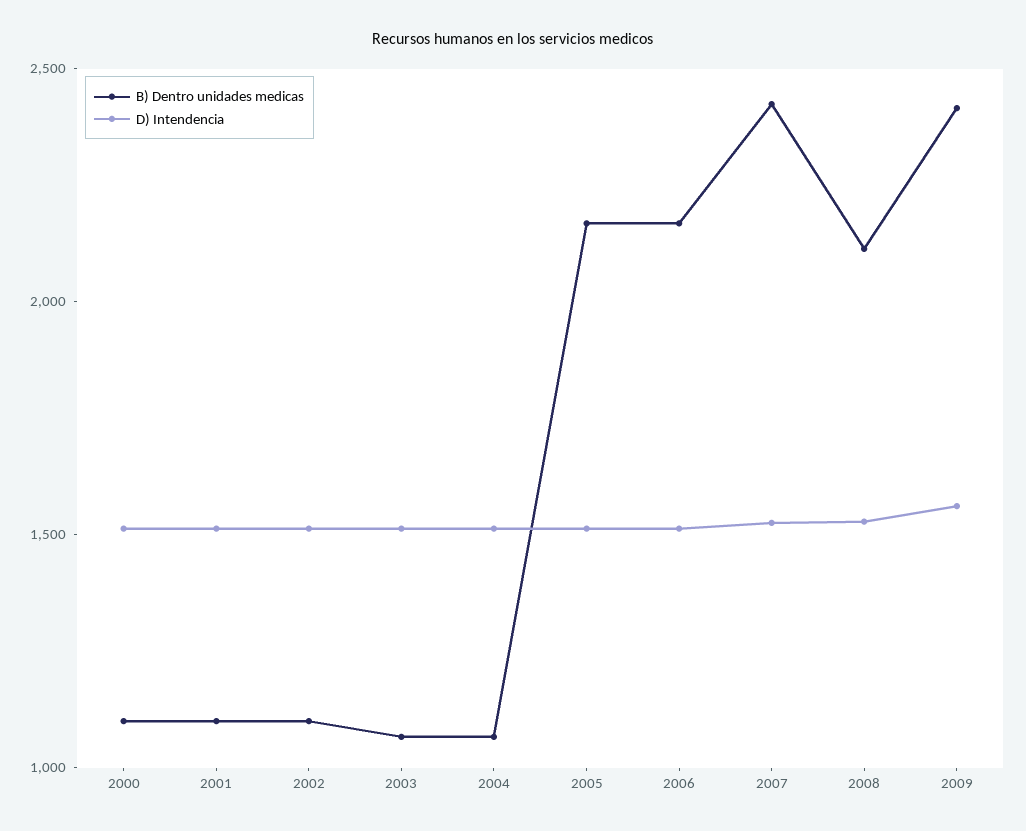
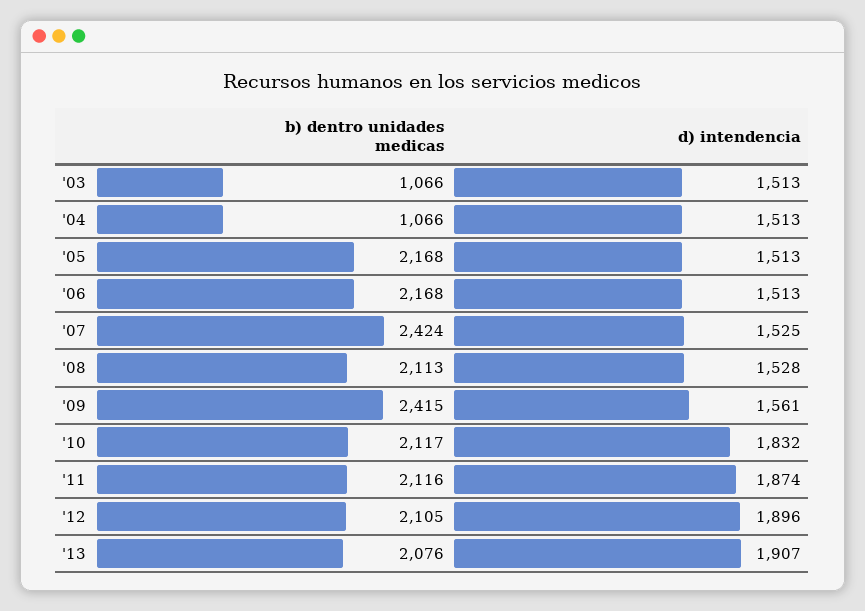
B) Dentro unidades medicas, 2000: 1100 -> none
D) Intendencia, 2000: 1500 -> none
B) Dentro unidades medicas, 2001: 1100 -> none
D) Intendencia, 2001: 1500 -> none
B) Dentro unidades medicas, 2002: 1100 -> none
D) Intendencia, 2002: 1500 -> none
B) Dentro unidades medicas, '10: none -> 2117
D) Intendencia, '10: none -> 1832
B) Dentro unidades medicas, '11: none -> 2116
D) Intendencia, '11: none -> 1874
B) Dentro unidades medicas, '12: none -> 2105
D) Intendencia, '12: none -> 1896
B) Dentro unidades medicas, '13: none -> 2076
D) Intendencia, '13: none -> 1907

